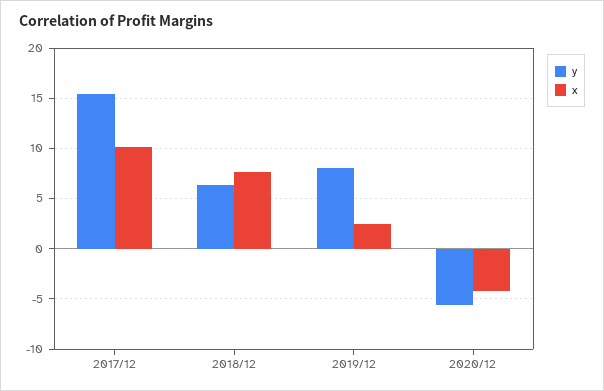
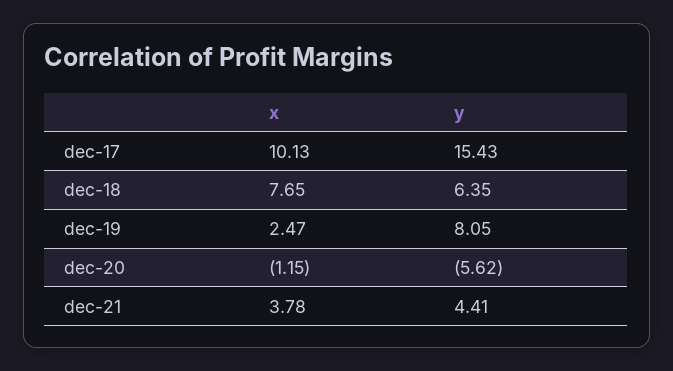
x, 2020/12: -4 -> -1.15
x, dec-21: none -> 3.78
y, dec-21: none -> 4.41

